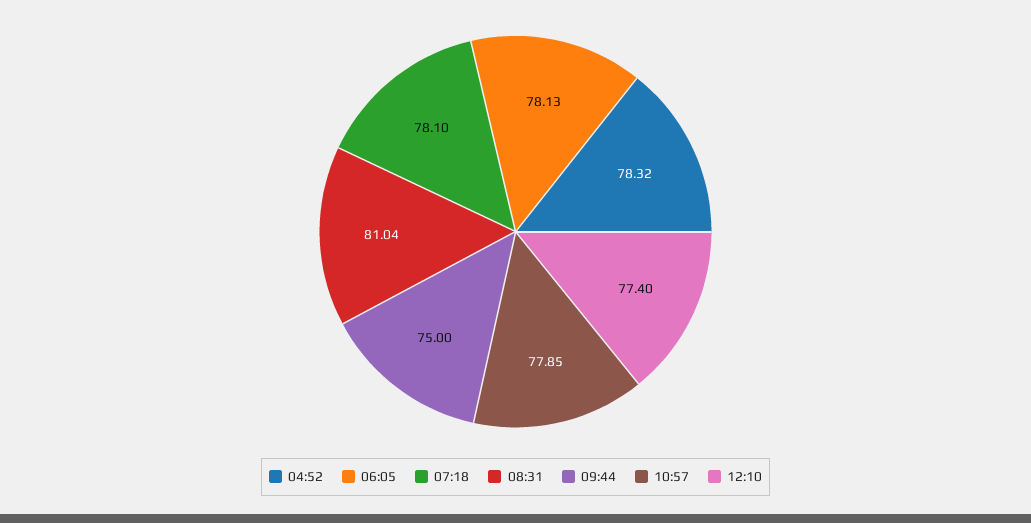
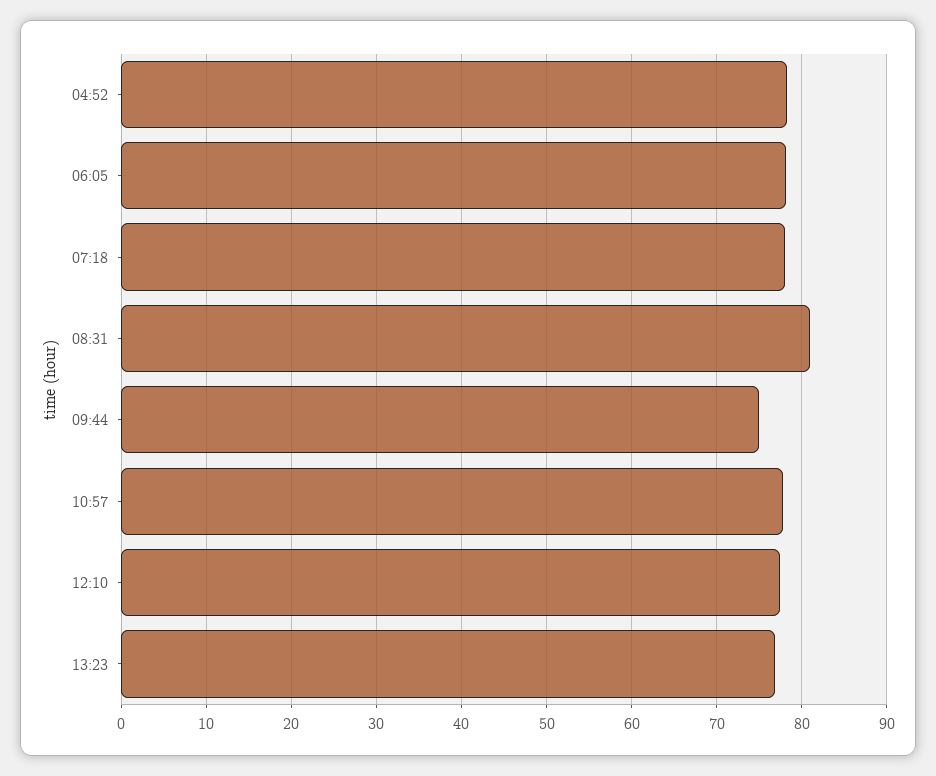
13:23: none -> 77

